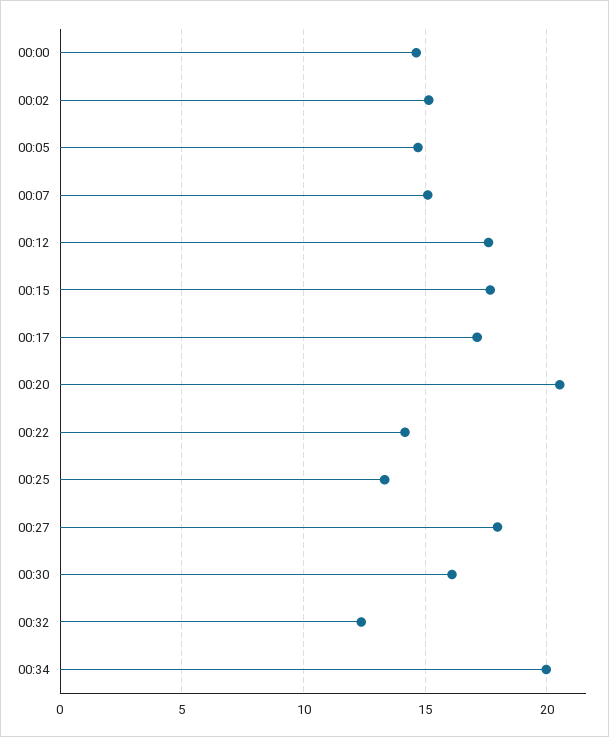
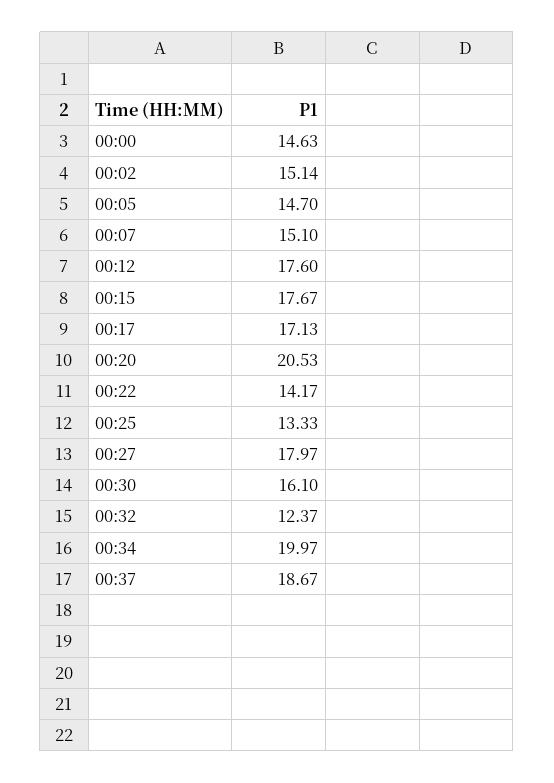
00:37: none -> 18.67

